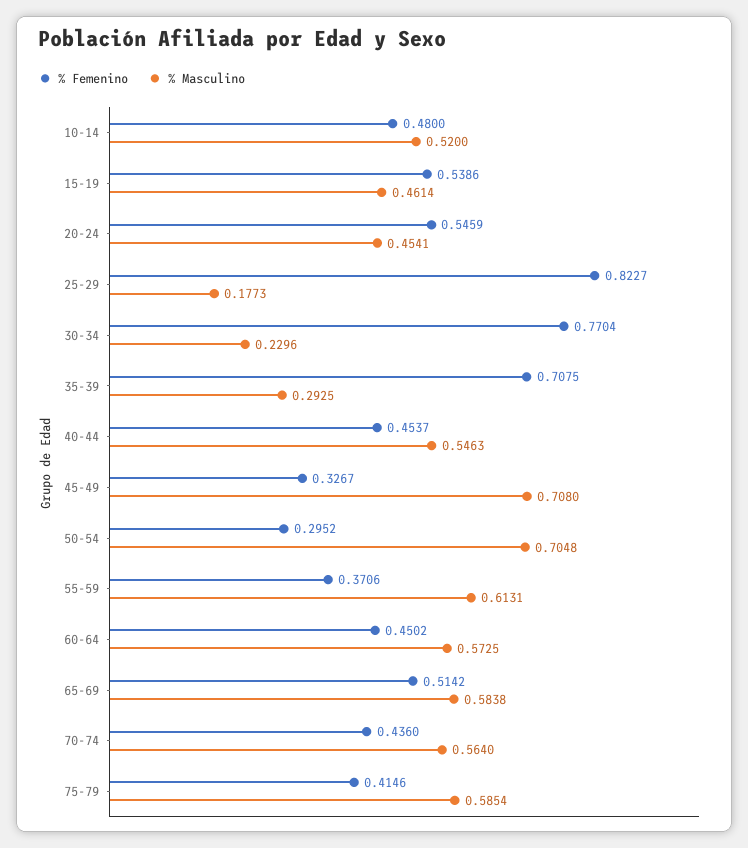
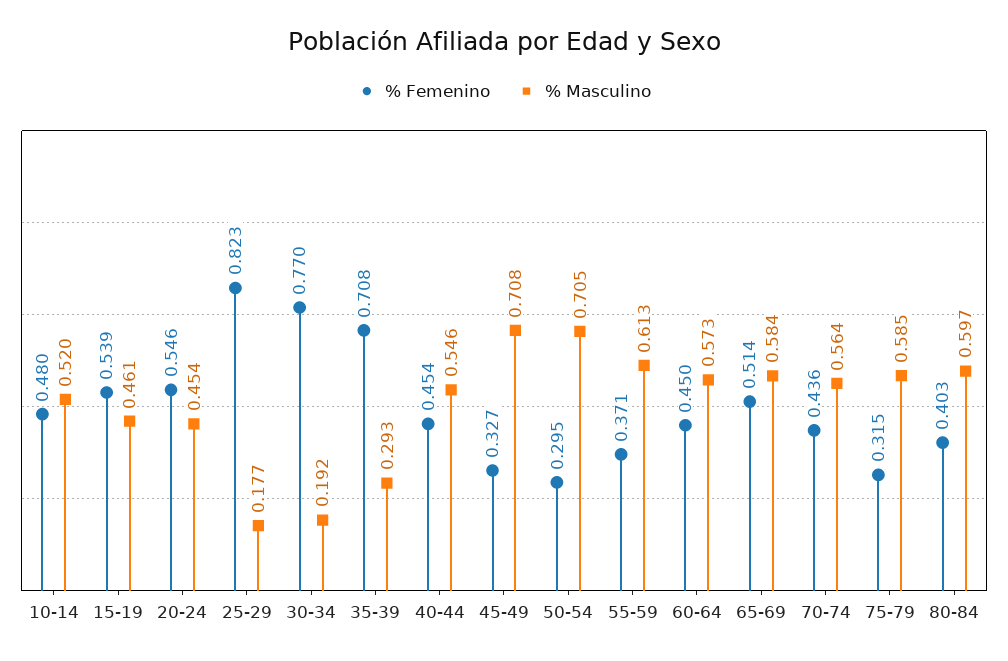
% Masculino, 30-34: 0.2296 -> 0.192
% Femenino, 75-79: 0.4146 -> 0.315
% Femenino, 80-84: none -> 0.403
% Masculino, 80-84: none -> 0.597

